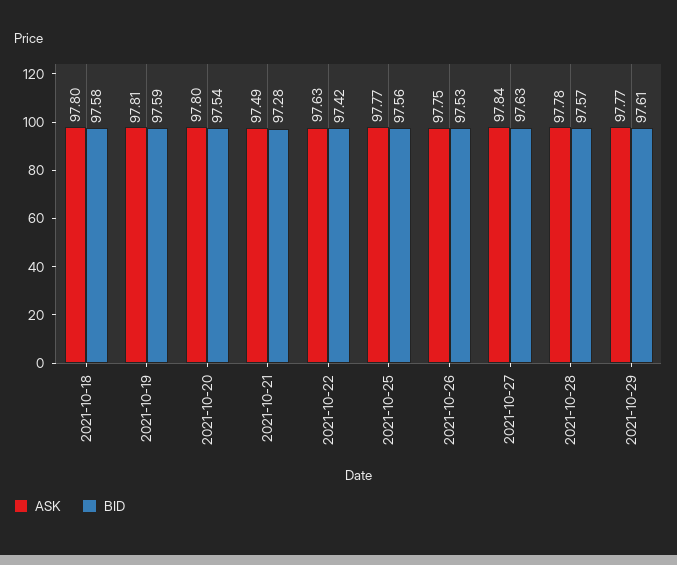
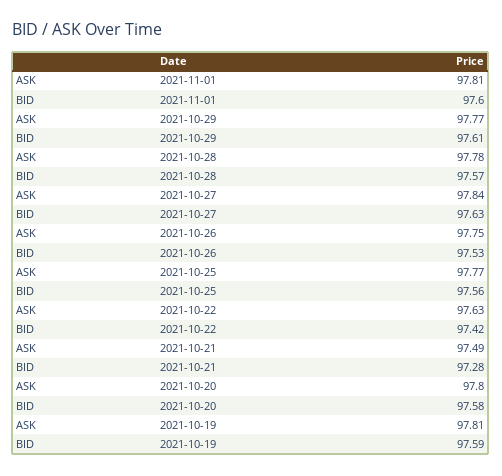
ASK, 2021-10-18: 97.8 -> none
BID, 2021-10-18: 97.58 -> none
BID, 2021-10-20: 97.54 -> 97.58
ASK, 2021-11-01: none -> 97.81
BID, 2021-11-01: none -> 97.6

